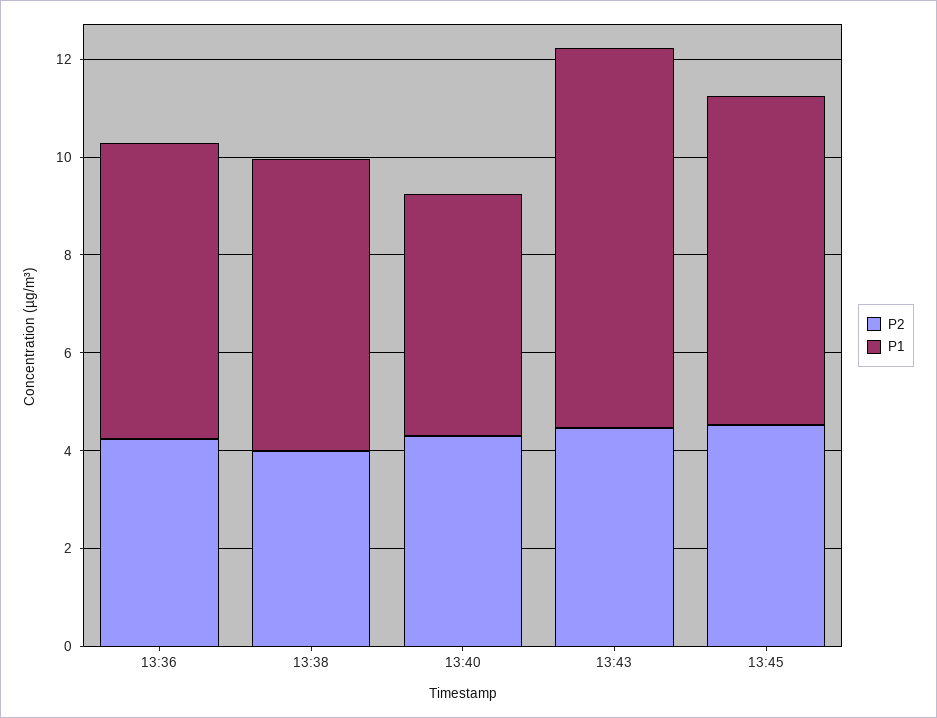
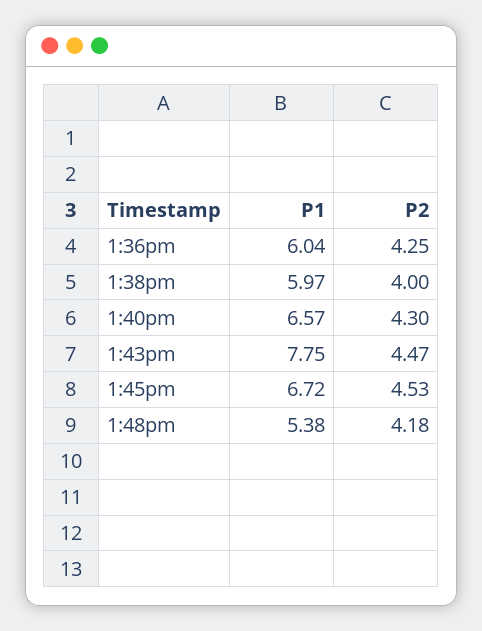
P1, 13:40: 5 -> 6.57
P1, 1:48pm: none -> 5.38
P2, 1:48pm: none -> 4.18

